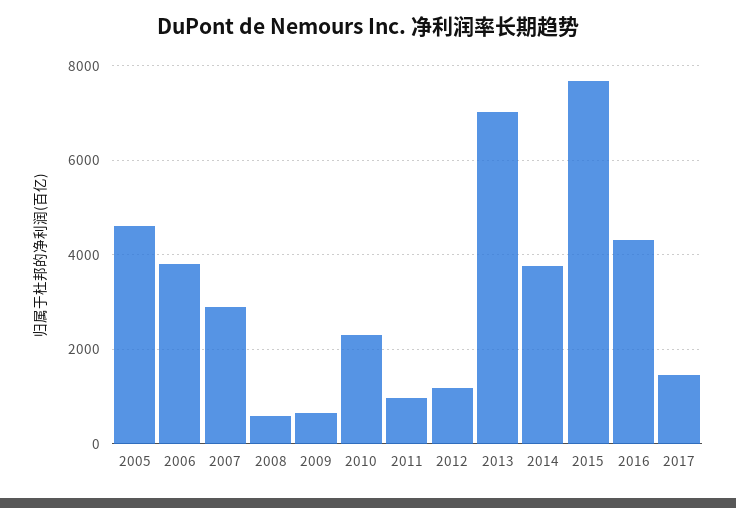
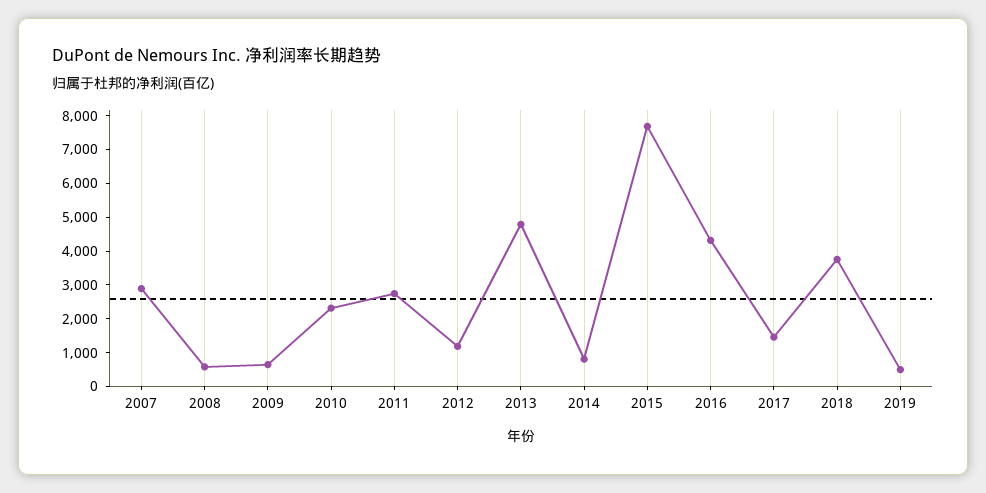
2005: 4600 -> none
2006: 3800 -> none
2011: 1000 -> 2750
2013: 7000 -> 4750
2014: 3800 -> 750
2018: none -> 3750
2019: none -> 500

